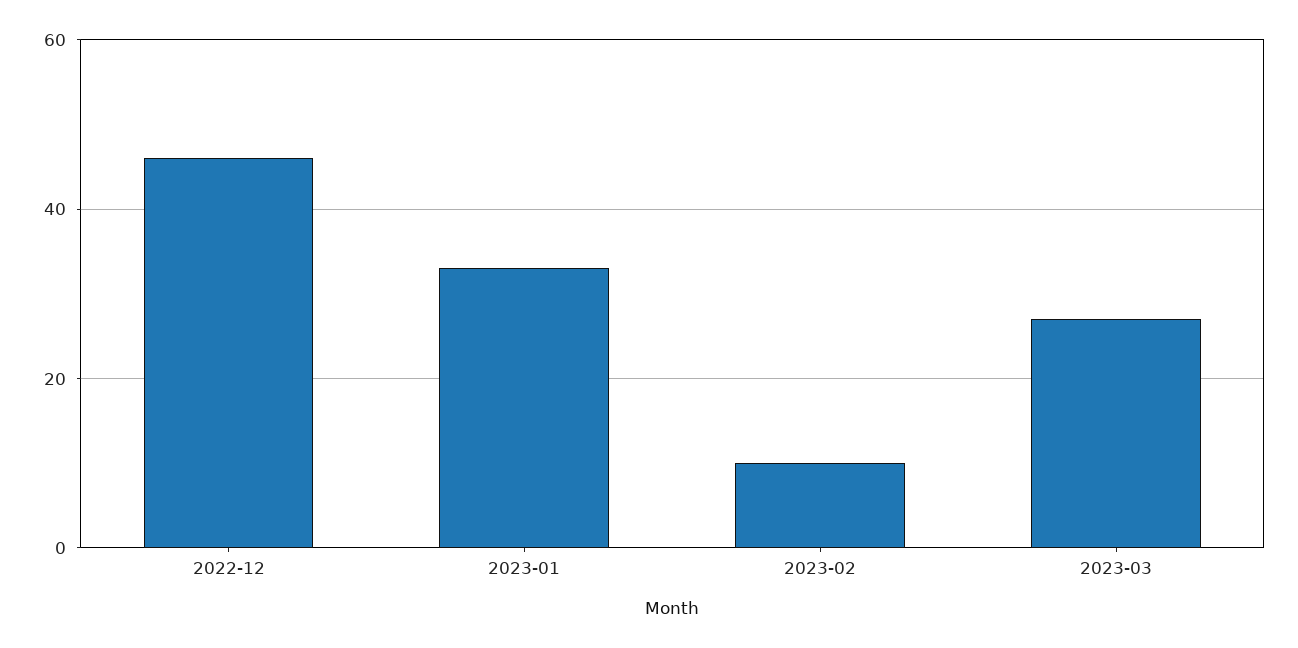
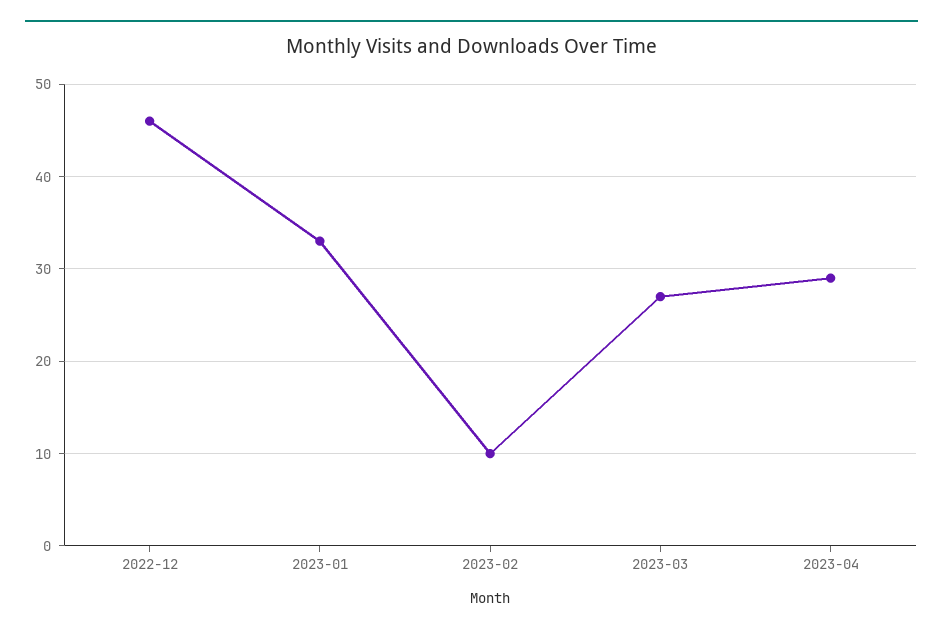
2023-04: none -> 29

